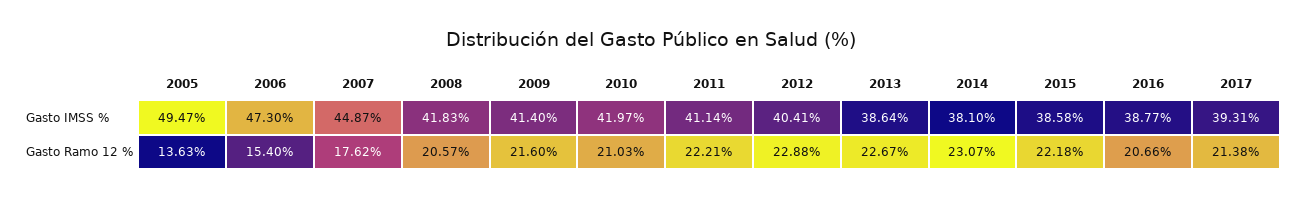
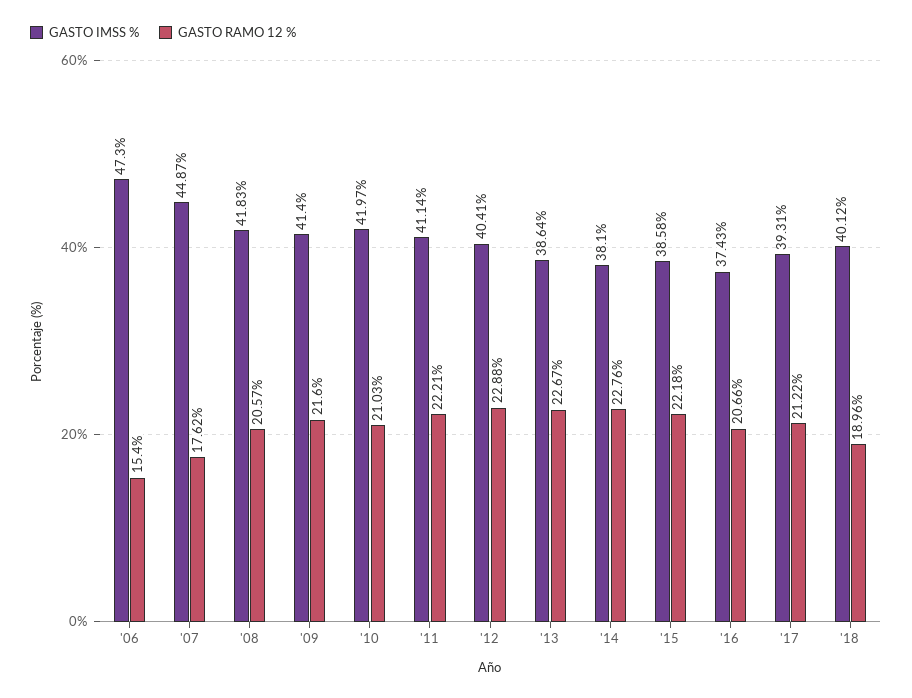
Gasto IMSS %, 2005: 49.47 -> none
Gasto IMSS %, 2016: 38.77 -> 37.43
Gasto Ramo 12 %, 2005: 13.63 -> none
Gasto Ramo 12 %, 2014: 23.07 -> 22.76
Gasto Ramo 12 %, 2017: 21.38 -> 21.22
Gasto IMSS %, '18: none -> 40.12
Gasto Ramo 12 %, '18: none -> 18.96

